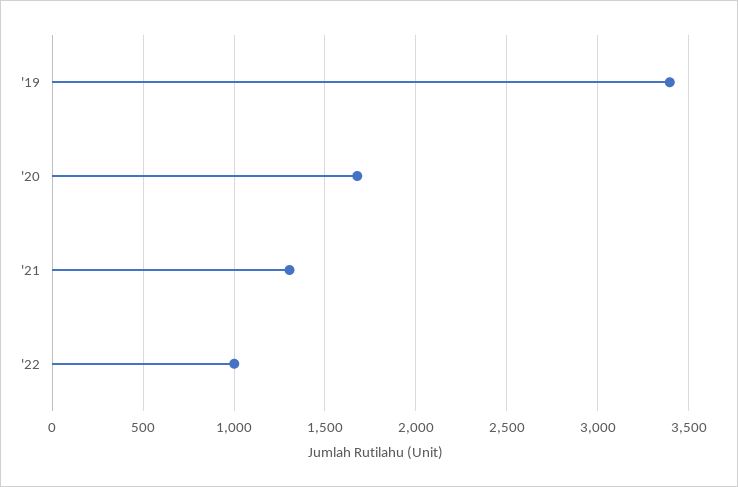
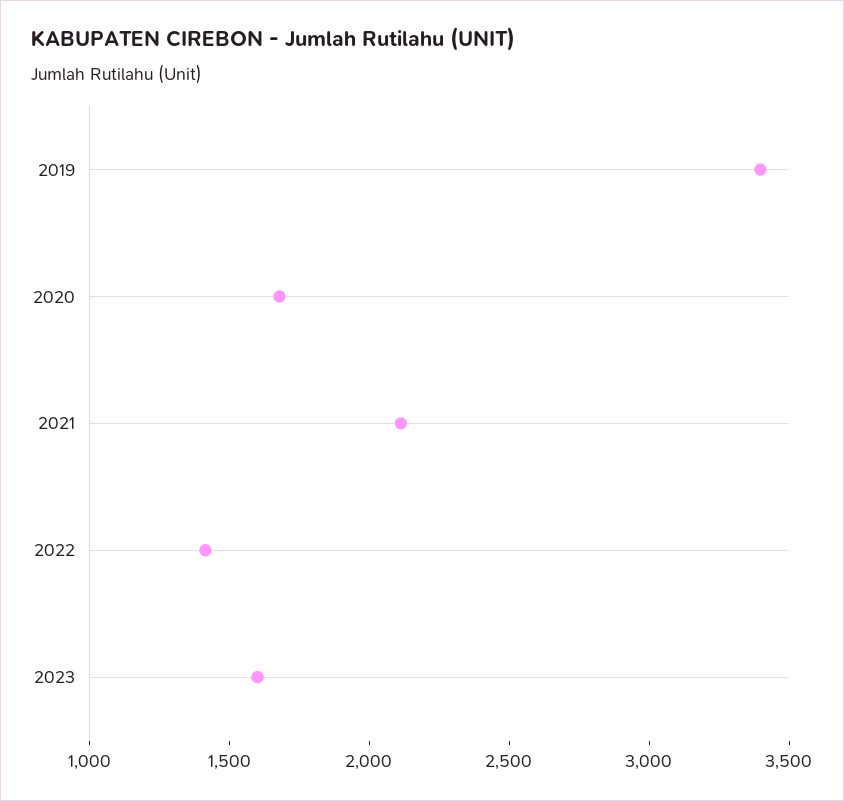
'21: 1300 -> 2100
'22: 1000 -> 1400
2023: none -> 1600

